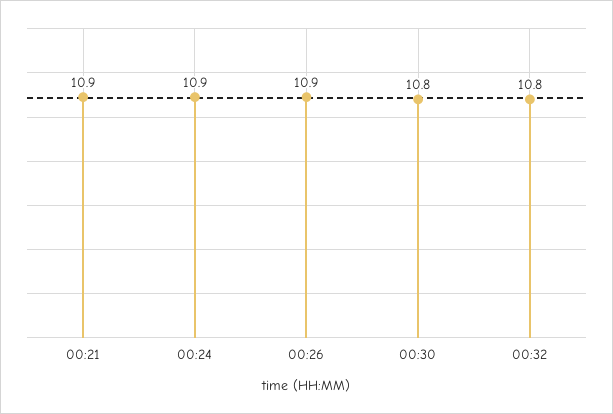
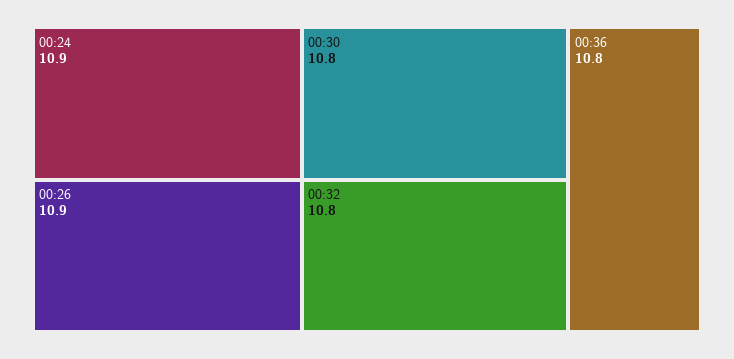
00:21: 10.9 -> none
00:36: none -> 10.8

